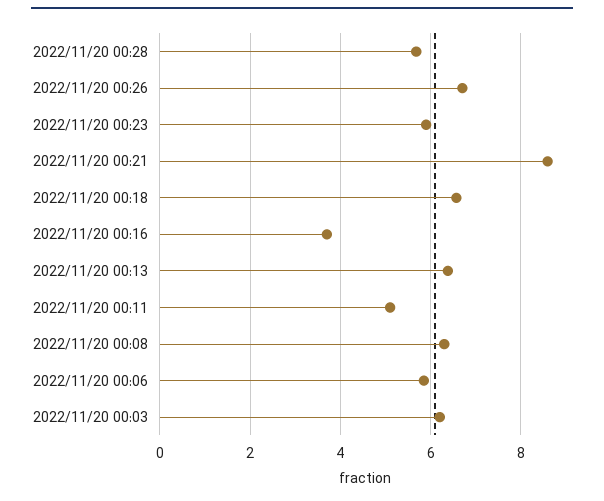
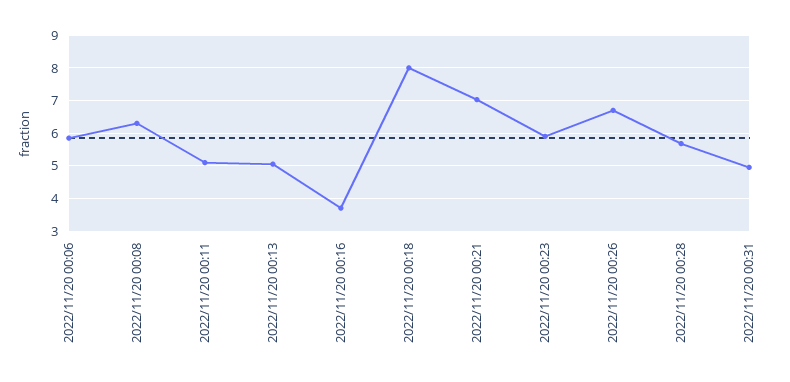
2022/11/20 00:21: 8.6 -> 7
2022/11/20 00:18: 6.6 -> 8
2022/11/20 00:13: 6.4 -> 5
2022/11/20 00:03: 6.2 -> none
2022/11/20 00:31: none -> 5

